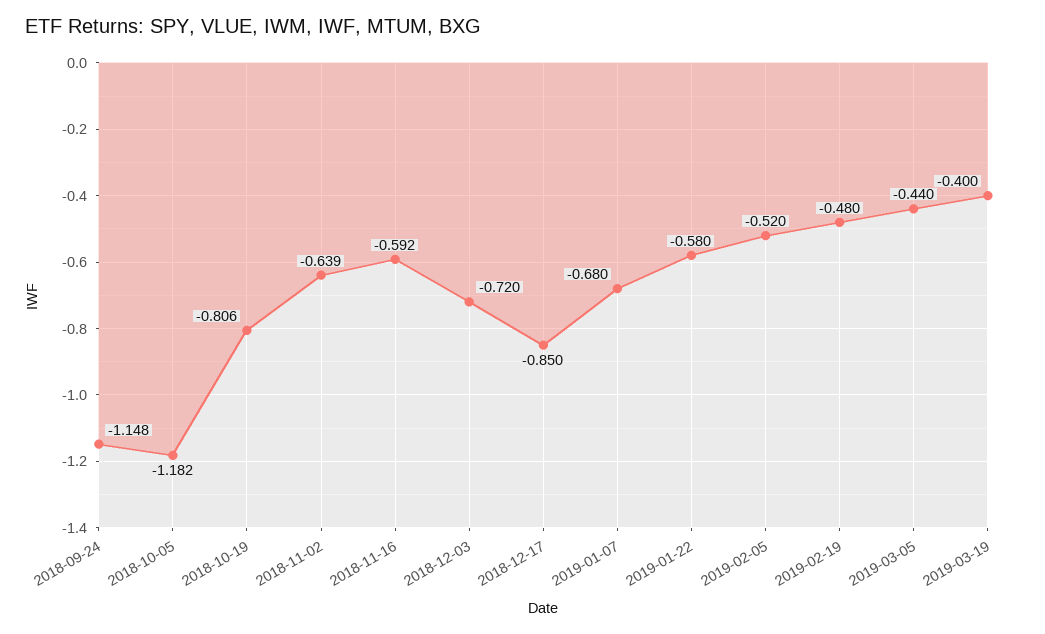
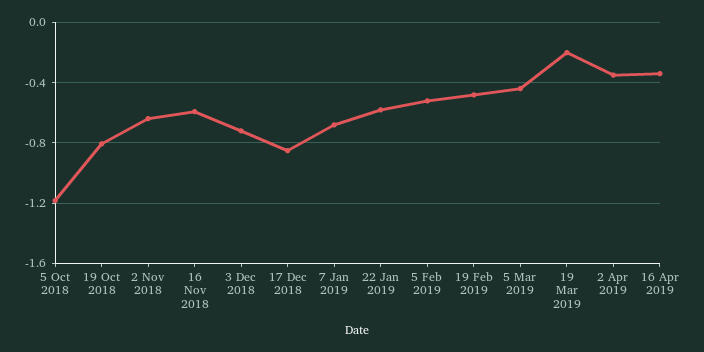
2018-09-24: -1.148 -> none
2019-03-19: -0.4 -> -0.2
2 Apr 2019: none -> -0.35
16 Apr 2019: none -> -0.35

